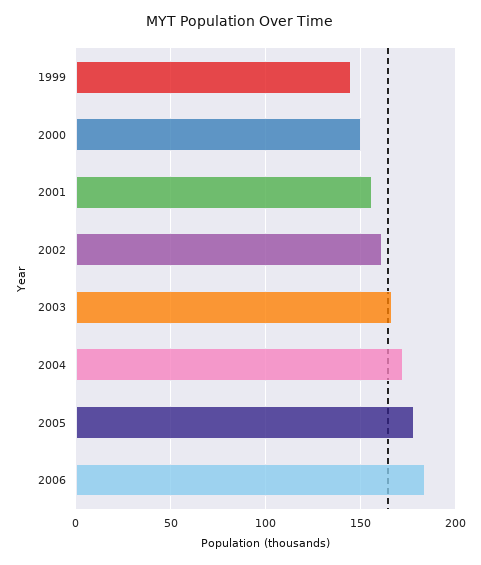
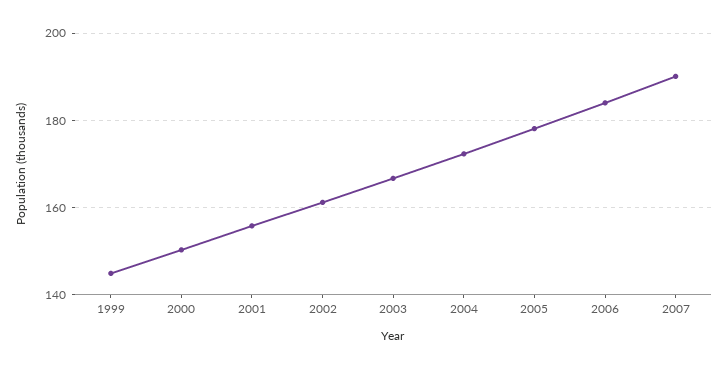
2007: none -> 190

